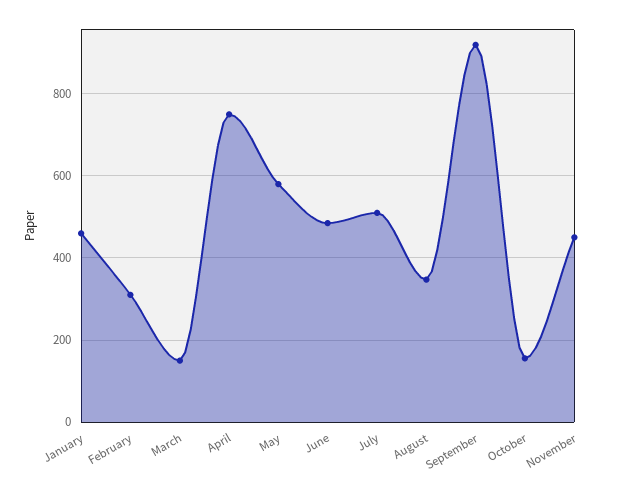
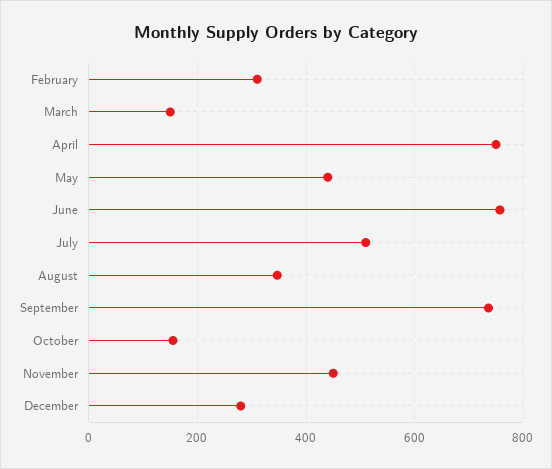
January: 460 -> none
May: 580 -> 440
June: 480 -> 760
September: 920 -> 740
December: none -> 280

